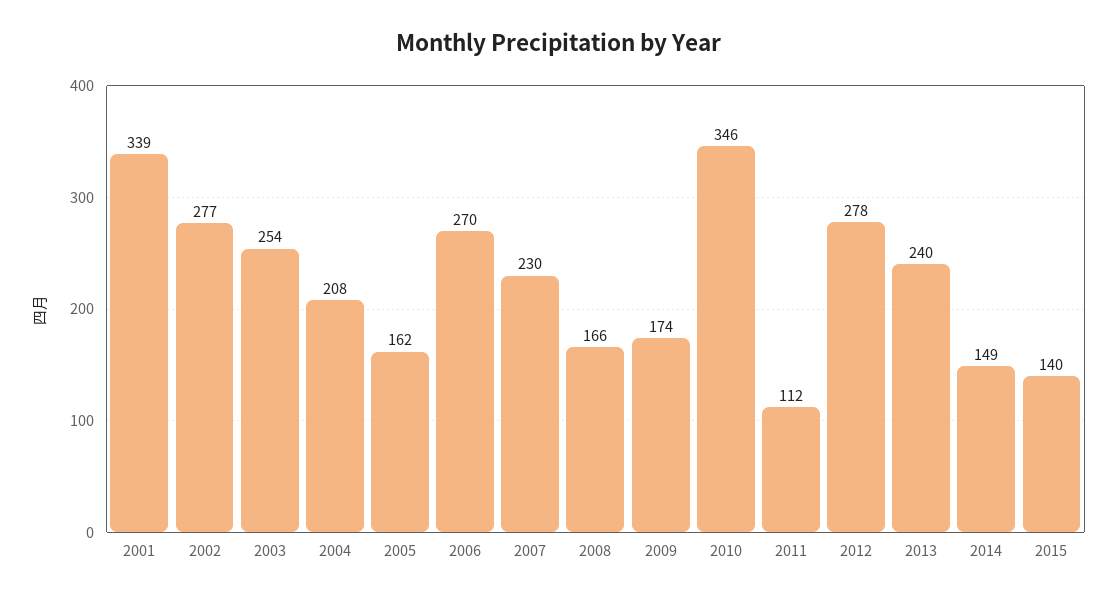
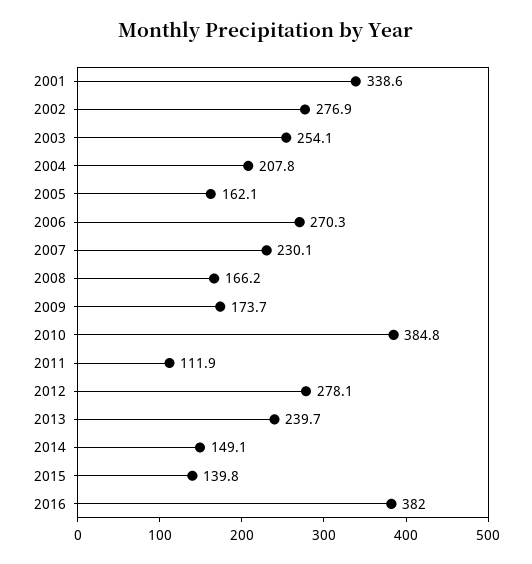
2010: 346 -> 384.8
2016: none -> 382

